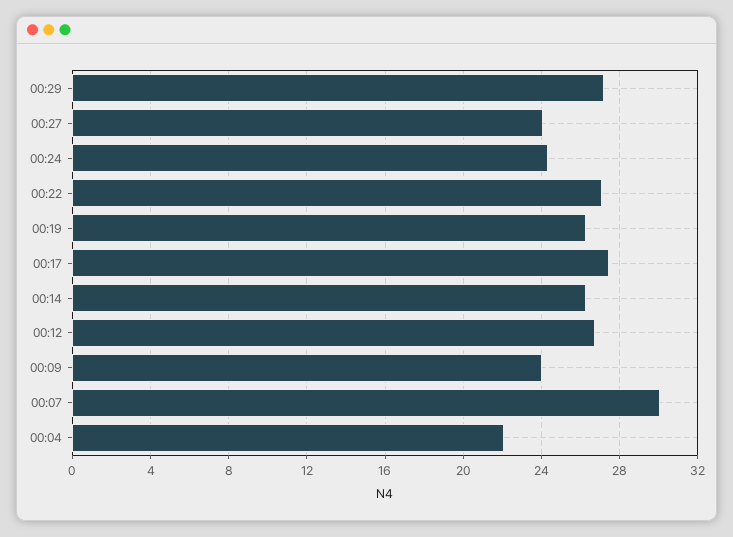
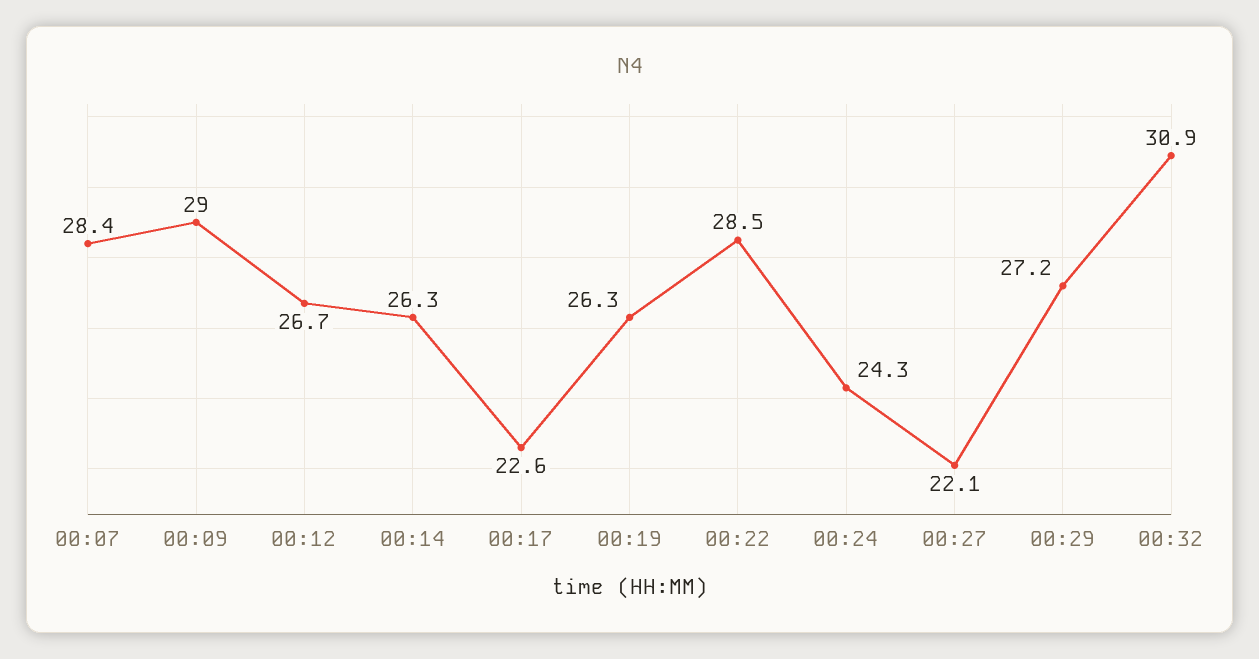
00:27: 24 -> 22.1
00:22: 27 -> 28.5
00:17: 27.5 -> 22.6
00:09: 24 -> 29
00:07: 30 -> 28.4
00:04: 22 -> none
00:32: none -> 30.9

